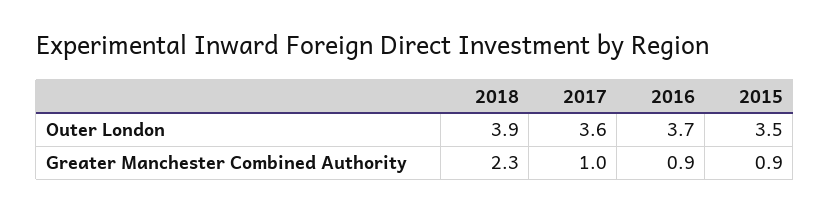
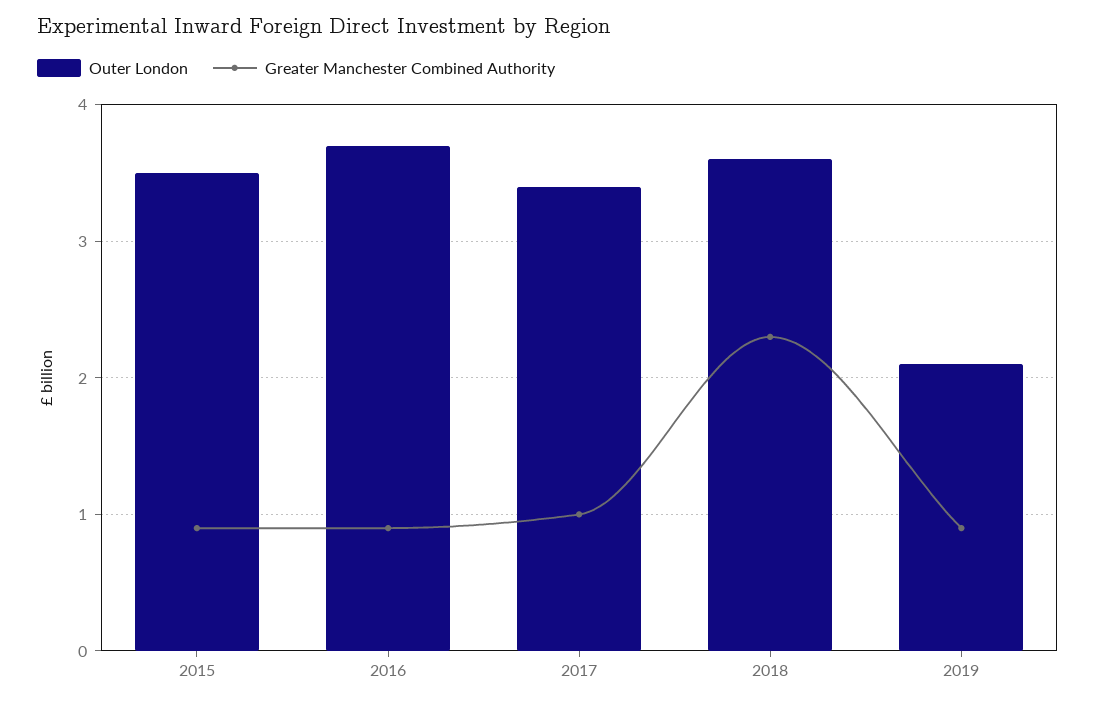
Outer London, 2018: 3.9 -> 3.6
Outer London, 2017: 3.6 -> 3.4
Outer London, 2019: none -> 2.1
Greater Manchester Combined Authority, 2019: none -> 0.9

